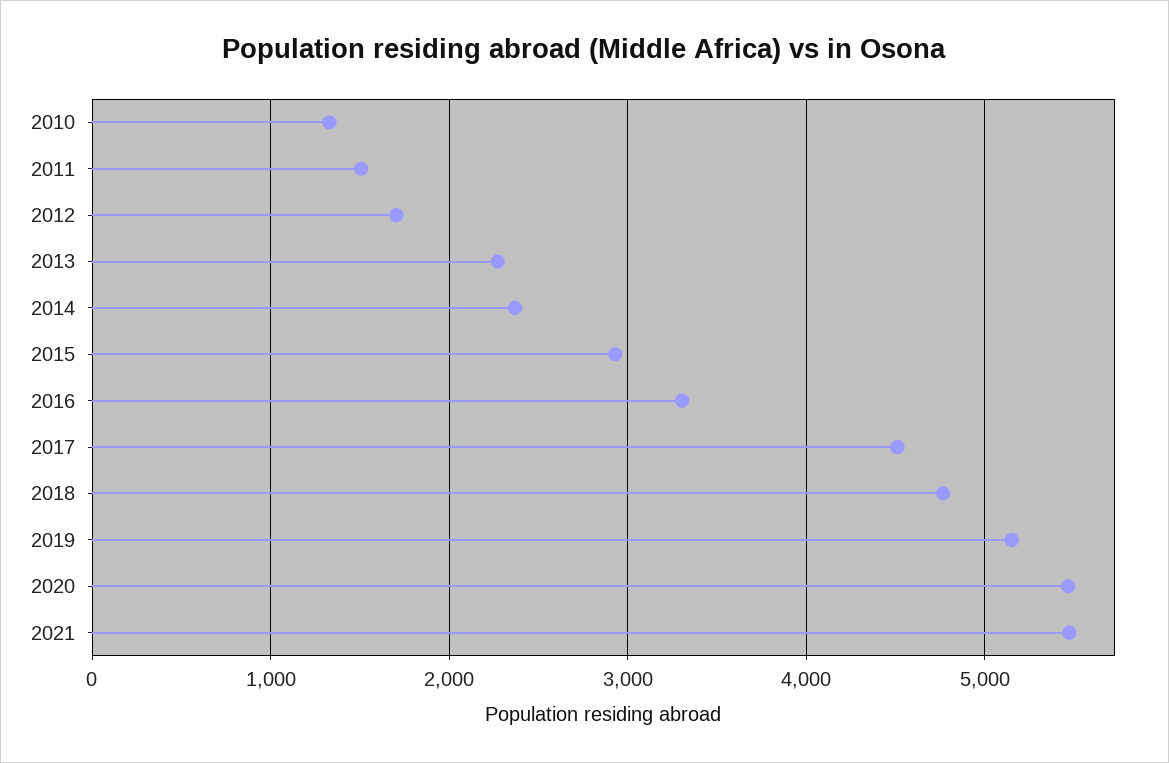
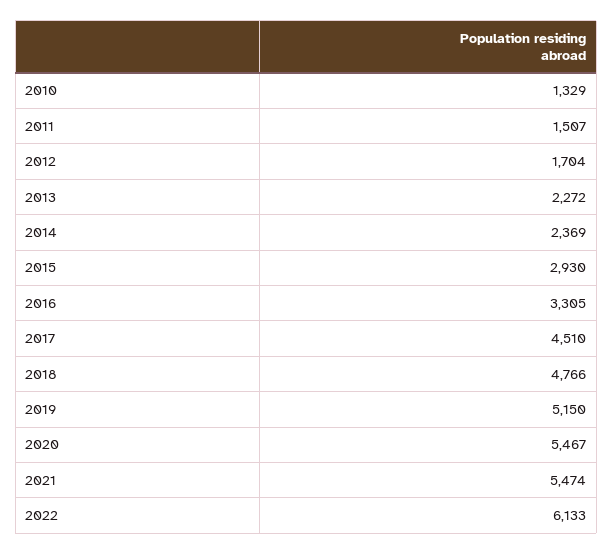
2022: none -> 6133

